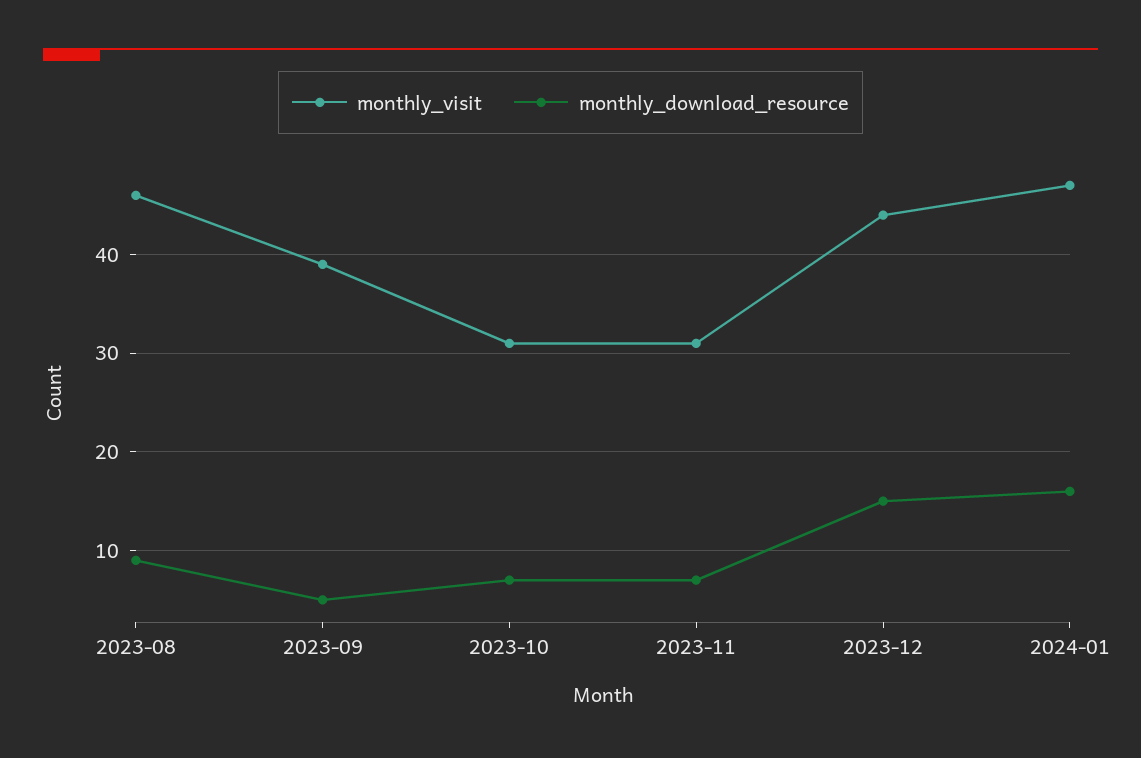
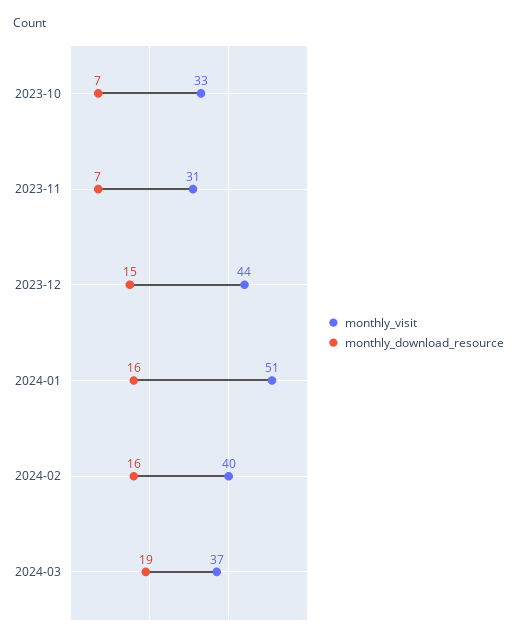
monthly_visit, 2023-08: 46 -> none
monthly_download_resource, 2023-08: 9 -> none
monthly_visit, 2023-09: 39 -> none
monthly_download_resource, 2023-09: 5 -> none
monthly_visit, 2023-10: 31 -> 33
monthly_visit, 2024-01: 47 -> 51
monthly_visit, 2024-02: none -> 40
monthly_download_resource, 2024-02: none -> 16
monthly_visit, 2024-03: none -> 37
monthly_download_resource, 2024-03: none -> 19

